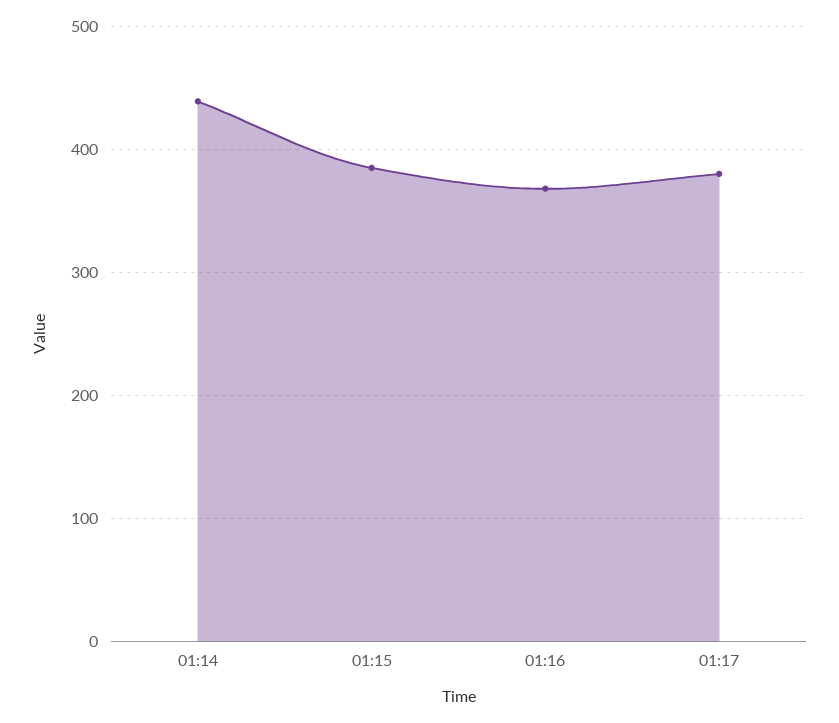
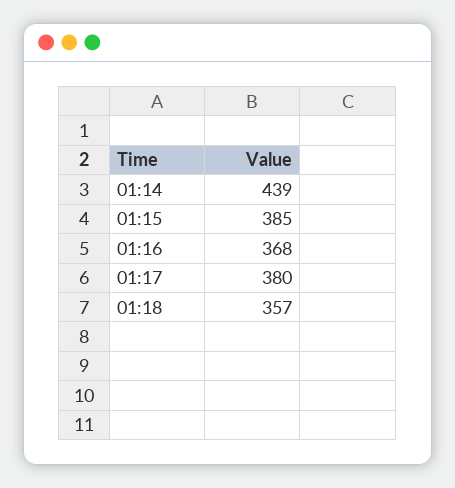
01:18: none -> 357

